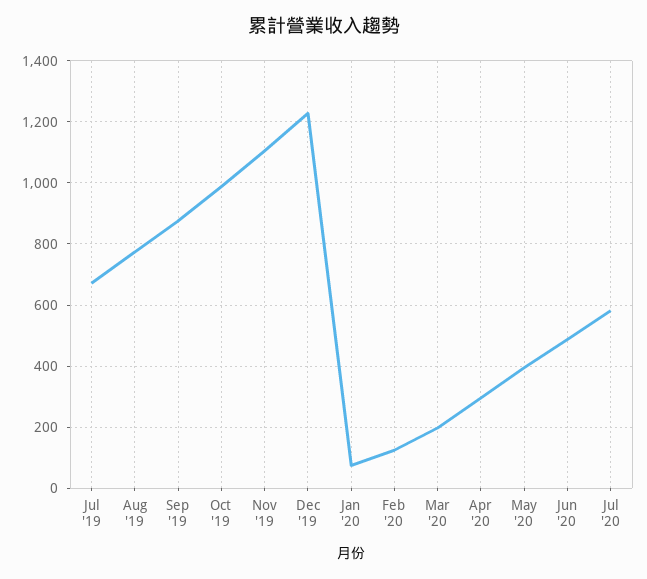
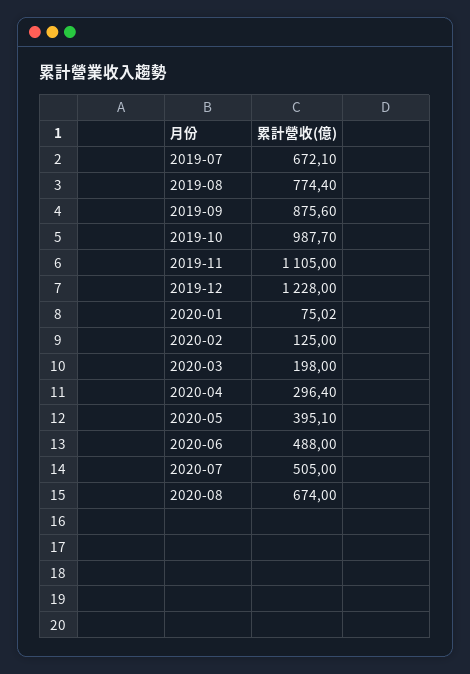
Jul '20: 580 -> 505
2020-08: none -> 674

